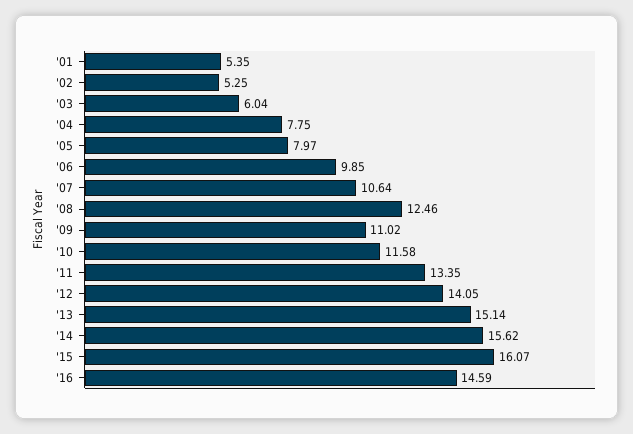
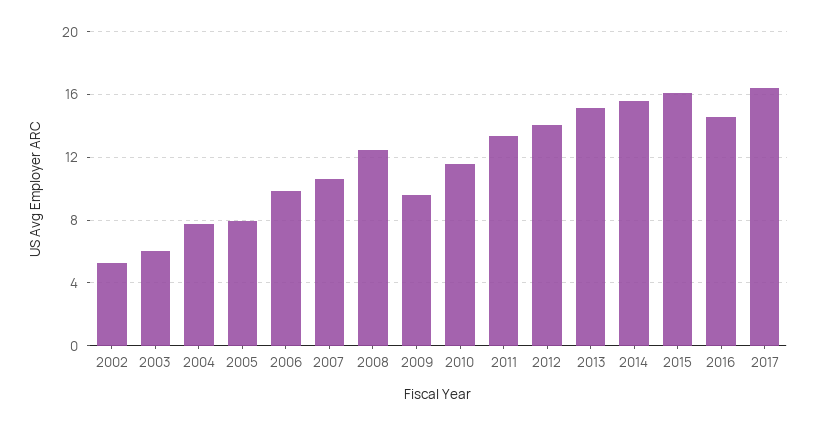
'01: 5.35 -> none
'09: 11.02 -> 9.5
2017: none -> 16.5

